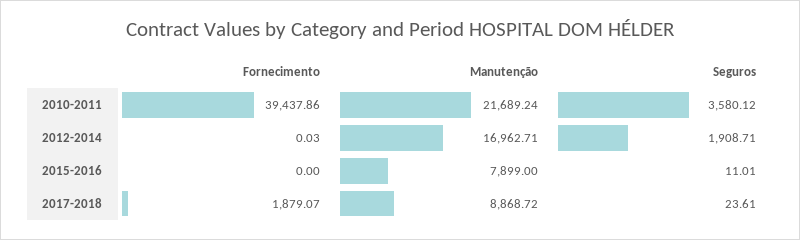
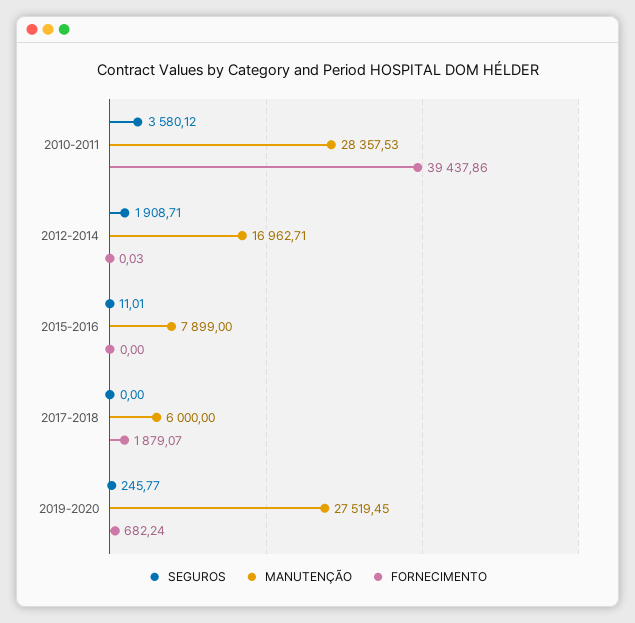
Manutenção, 2010-2011: 21689.24 -> 28357.53
Manutenção, 2017-2018: 8868.72 -> 6000
Seguros, 2017-2018: 23.61 -> 0
Seguros, 2019-2020: none -> 245.77
Manutenção, 2019-2020: none -> 27519.45
Fornecimento, 2019-2020: none -> 682.24

